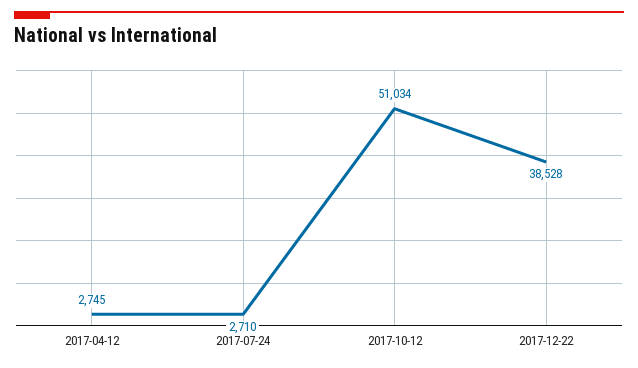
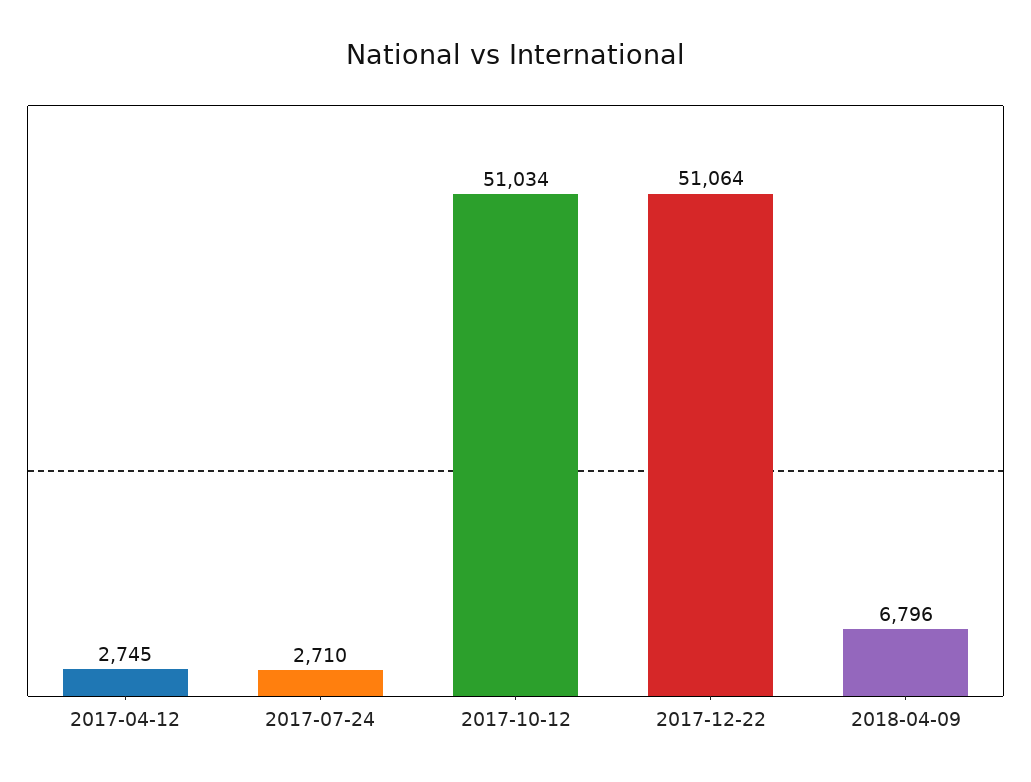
2017-12-22: 38528 -> 51064
2018-04-09: none -> 6796

